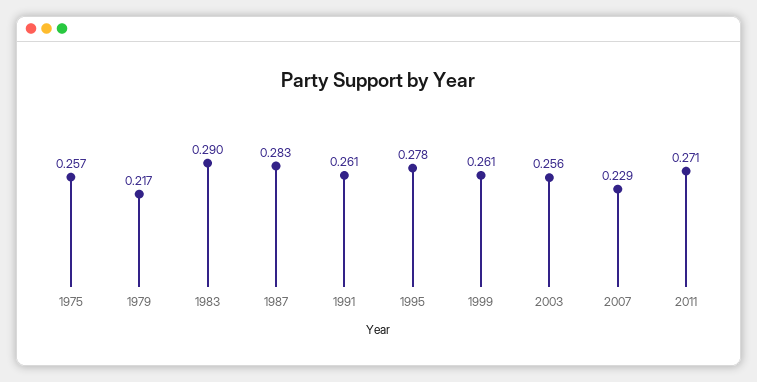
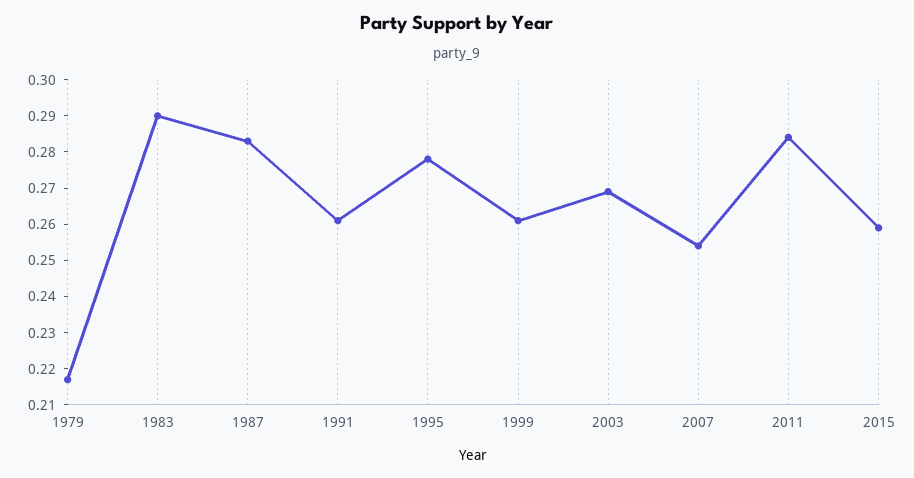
1975: 0.257 -> none
2003: 0.256 -> 0.27
2007: 0.229 -> 0.255
2011: 0.271 -> 0.285
2015: none -> 0.26

